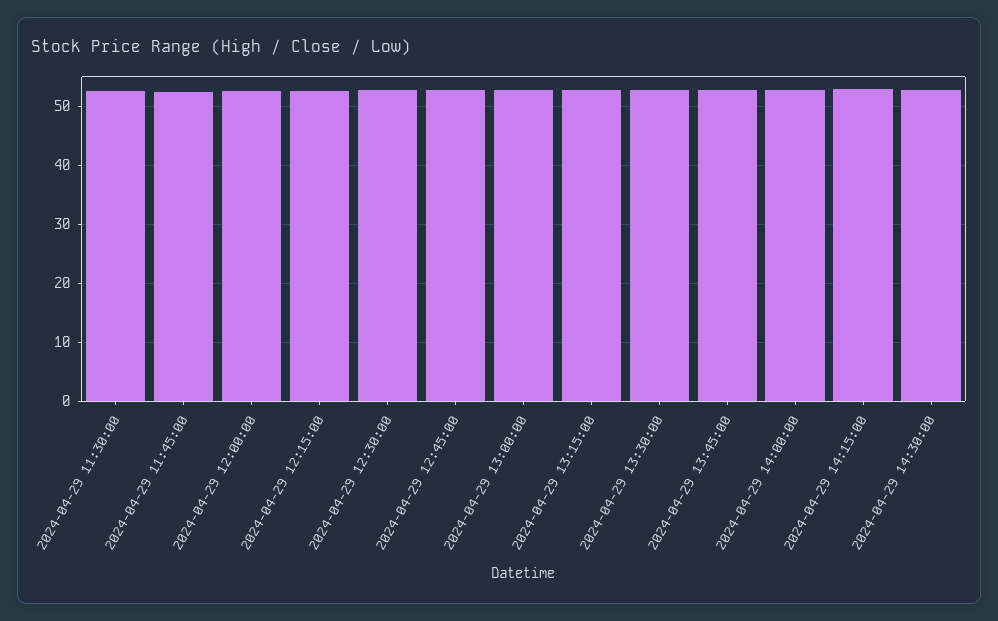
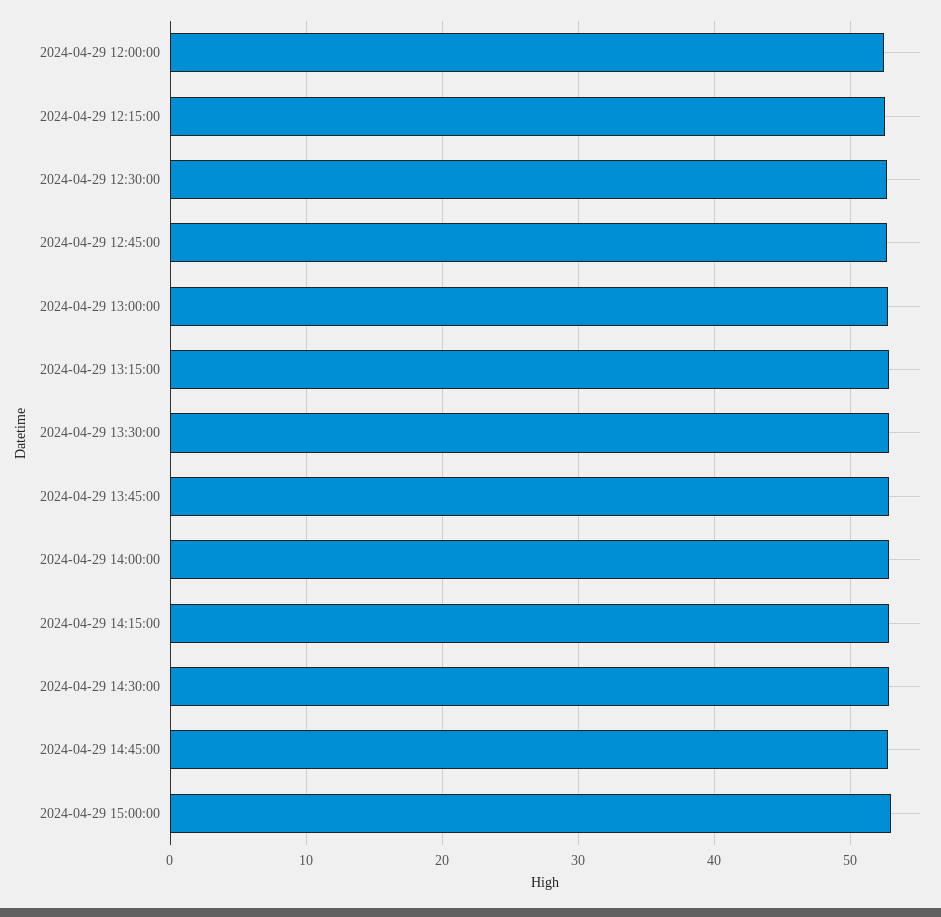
2024-04-29 11:30:00: 52 -> none
2024-04-29 11:45:00: 52 -> none
2024-04-29 14:45:00: none -> 53
2024-04-29 15:00:00: none -> 53

